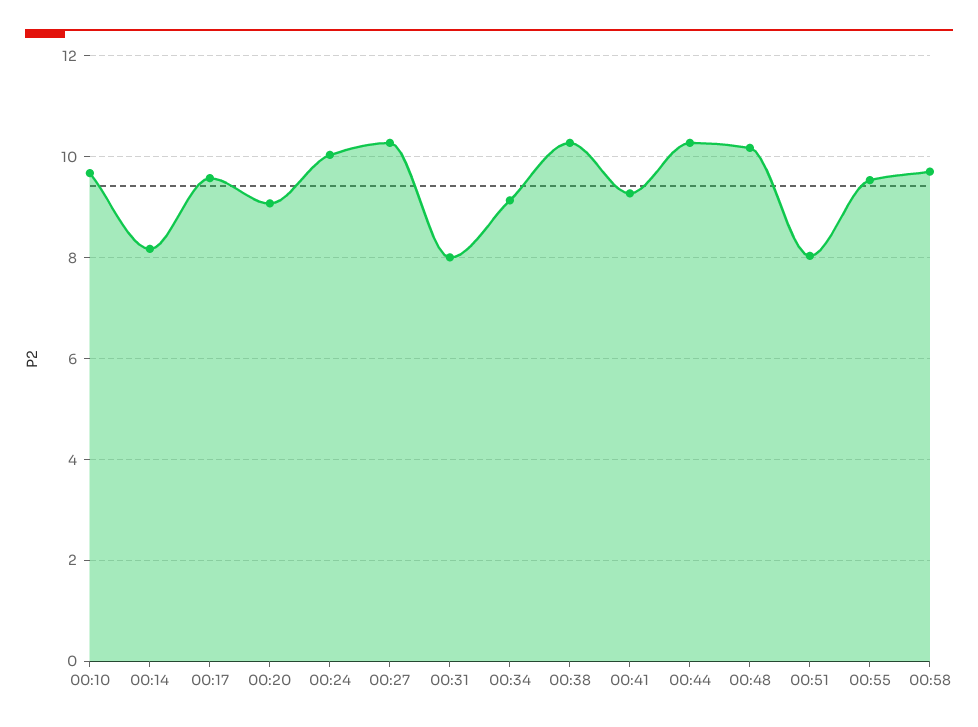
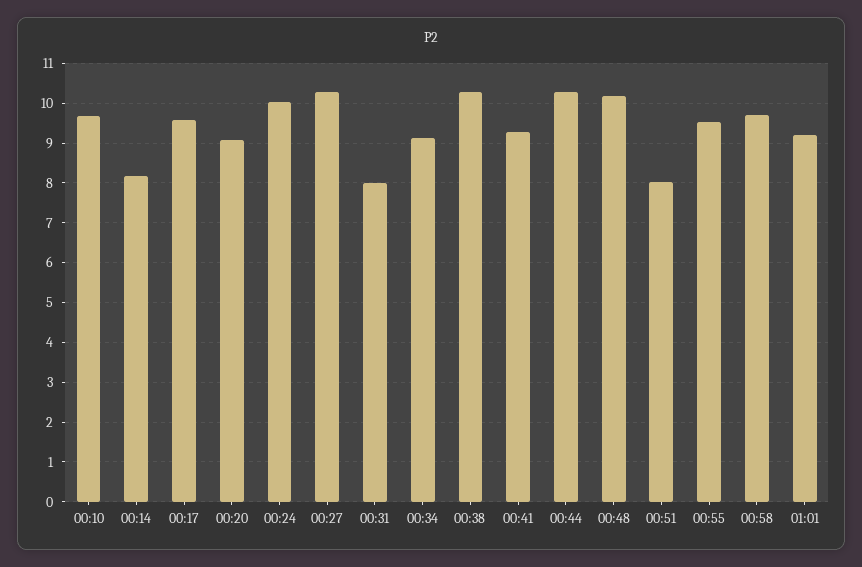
01:01: none -> 9.2

